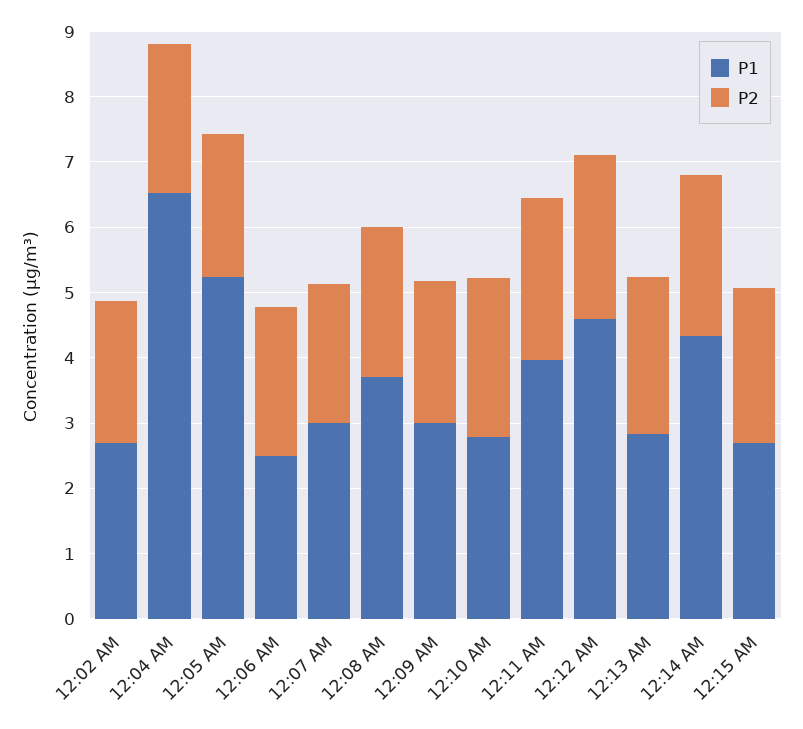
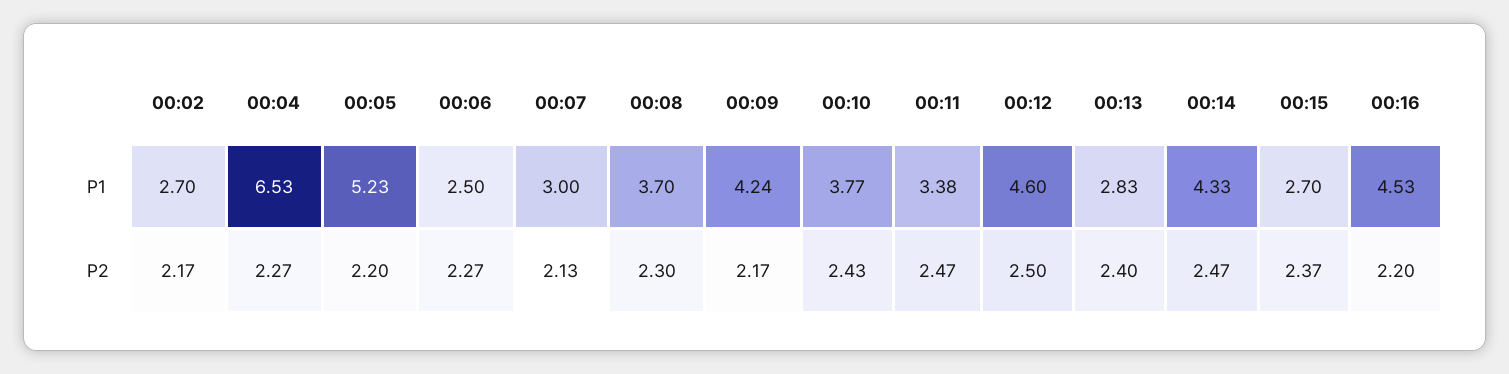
P1, 12:09 AM: 3 -> 4.24
P1, 12:10 AM: 2.8 -> 3.77
P1, 12:11 AM: 4 -> 3.38
P1, 00:16: none -> 4.53
P2, 00:16: none -> 2.2

